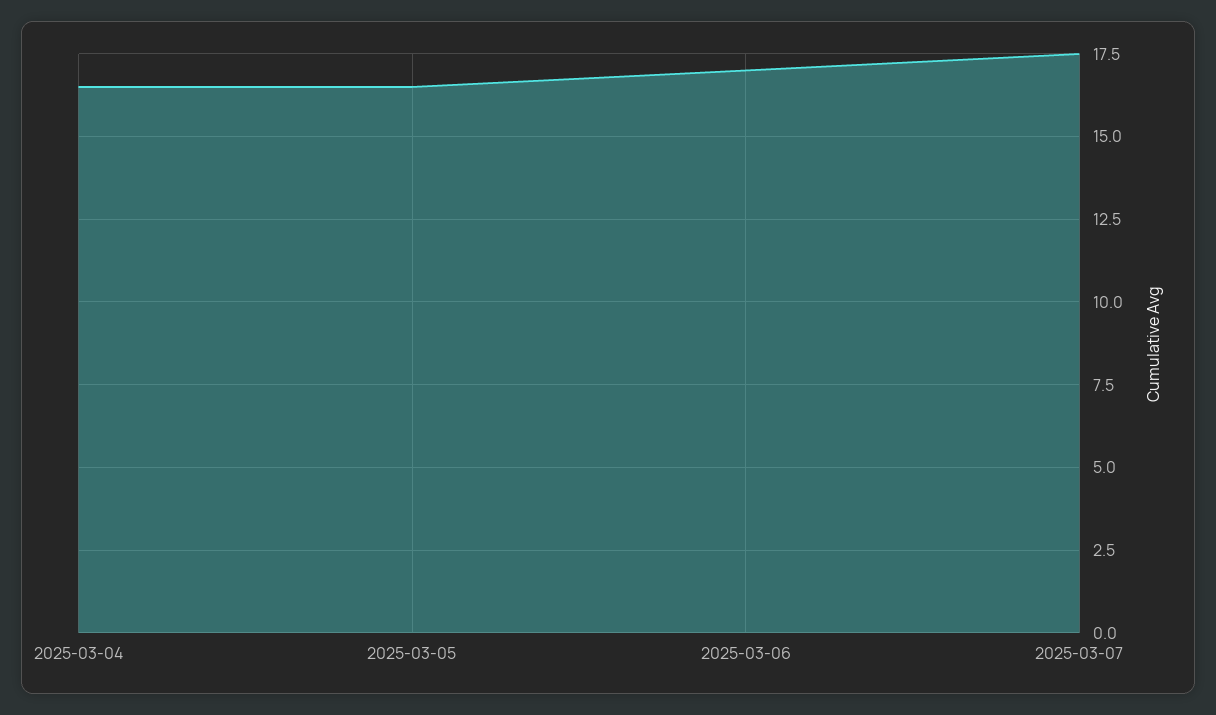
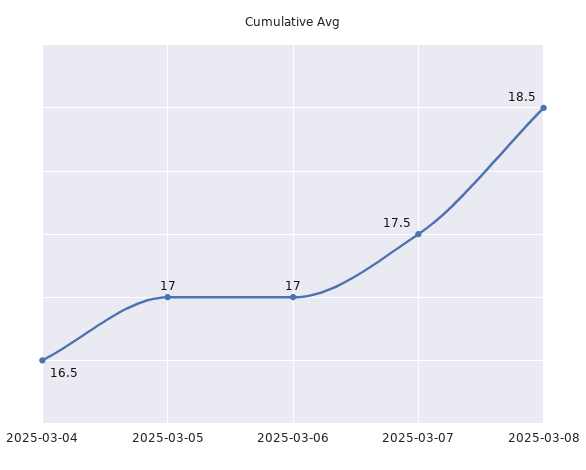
2025-03-05: 16.5 -> 17
2025-03-08: none -> 18.5

